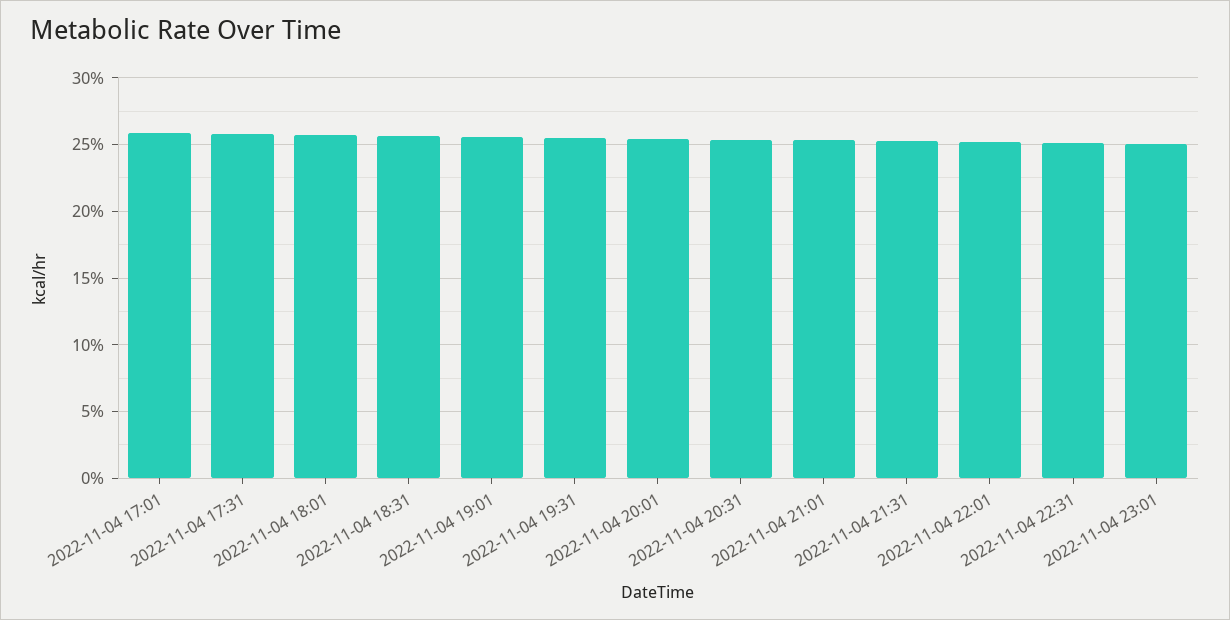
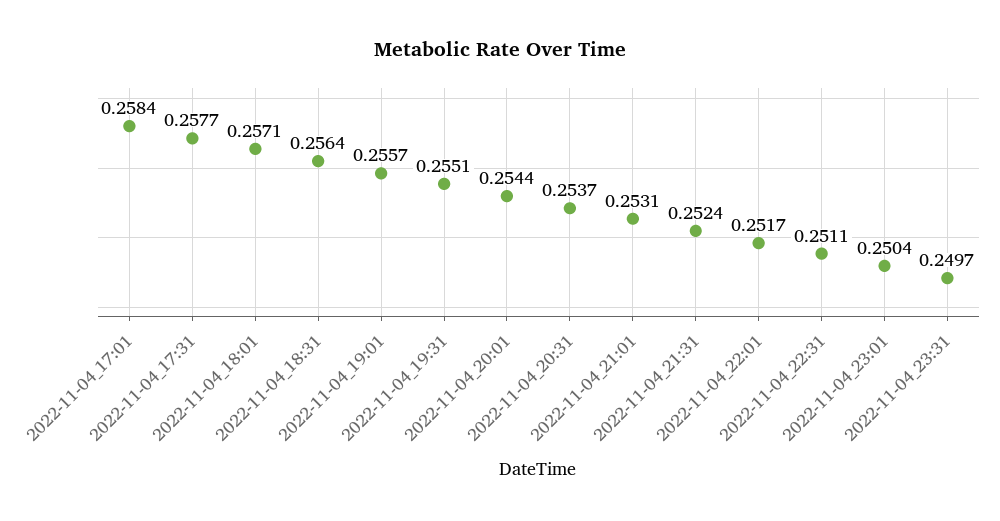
2022-11-04_23:31: none -> 0.2497

